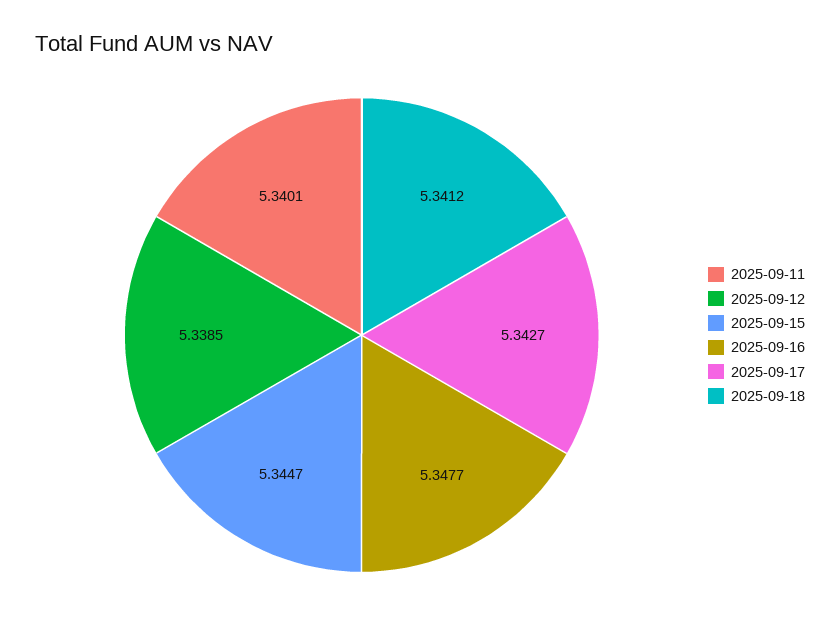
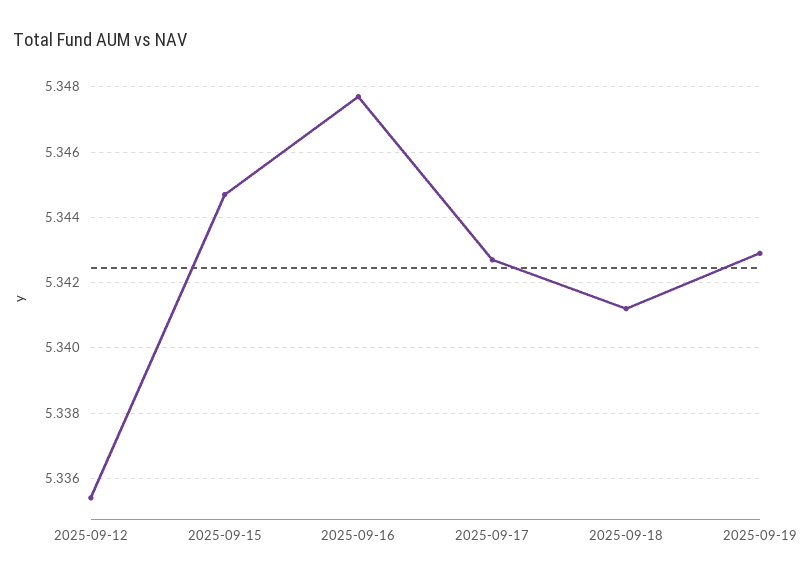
2025-09-11: 5.3401 -> none
2025-09-12: 5.3385 -> 5.3355
2025-09-19: none -> 5.343

